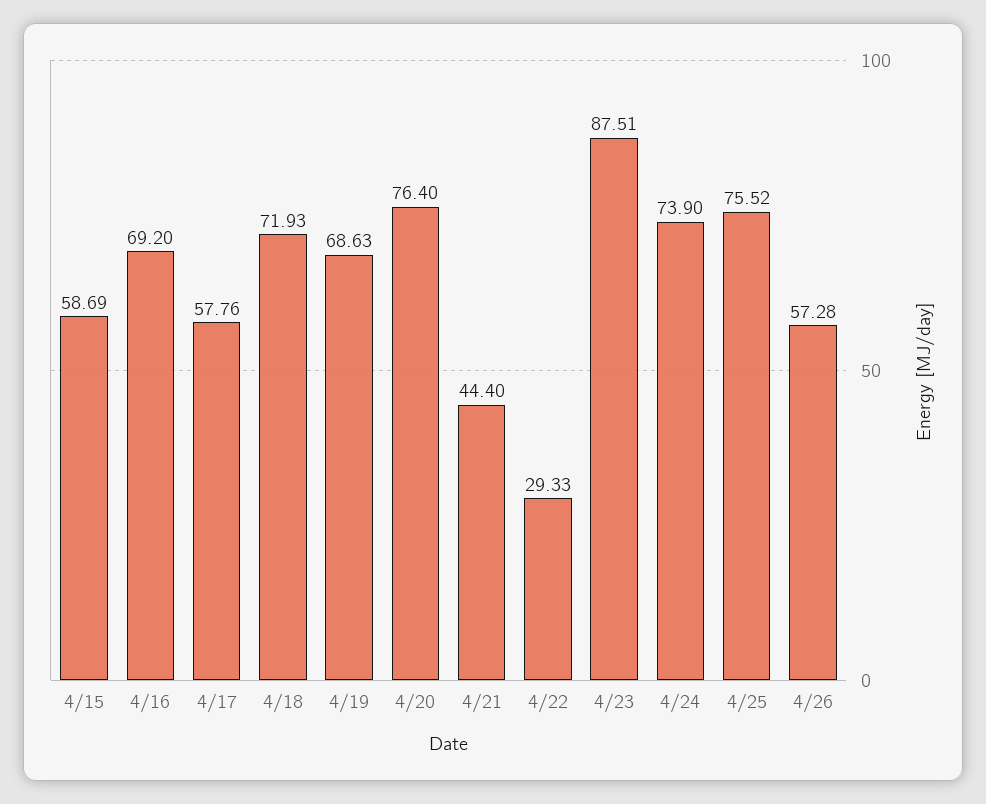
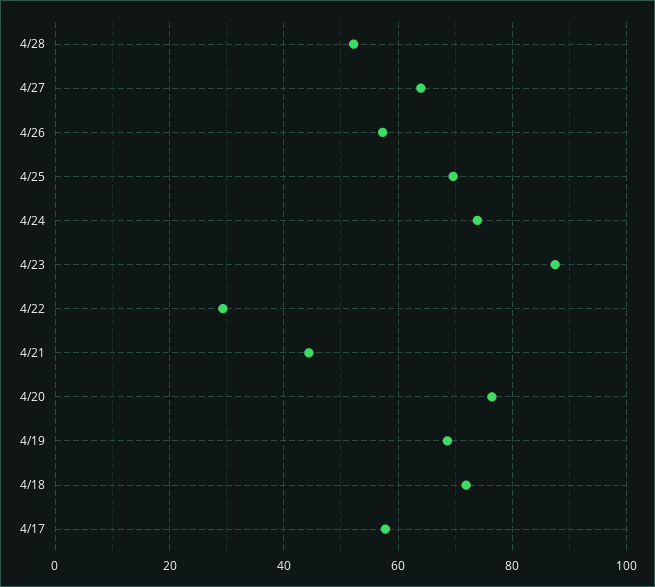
4/15: 58.69 -> none
4/16: 69.2 -> none
4/25: 75.52 -> 70
4/28: none -> 52
4/27: none -> 64

